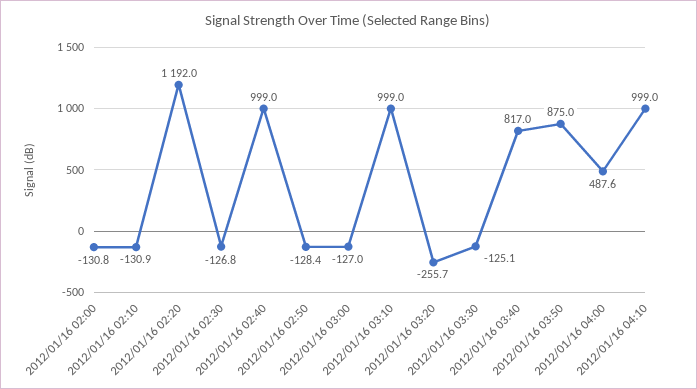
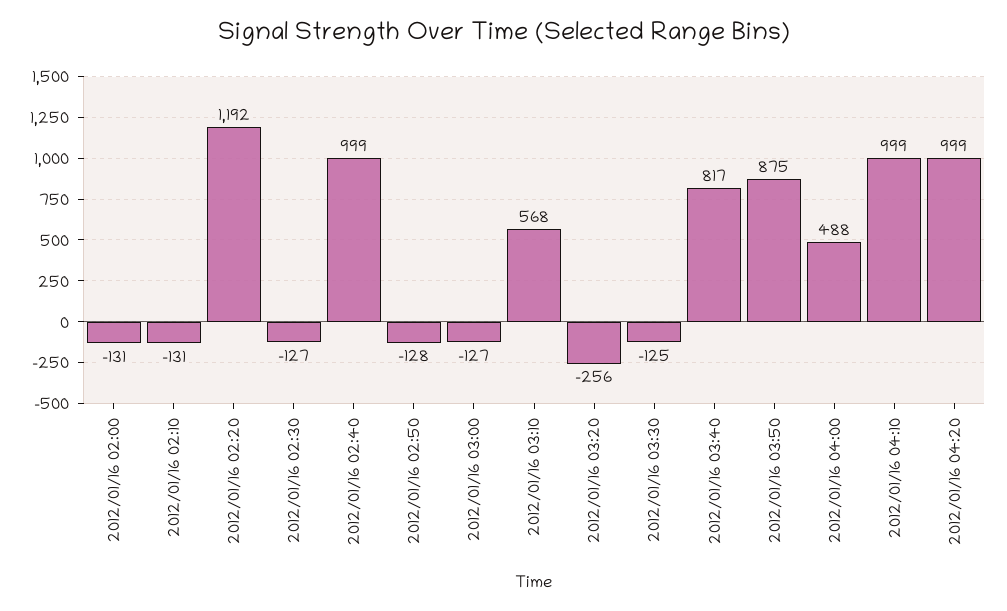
2012/01/16 03:10: 999 -> 568
2012/01/16 04:20: none -> 999

